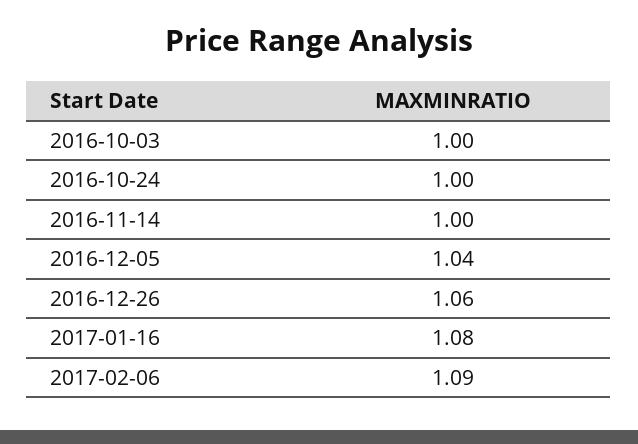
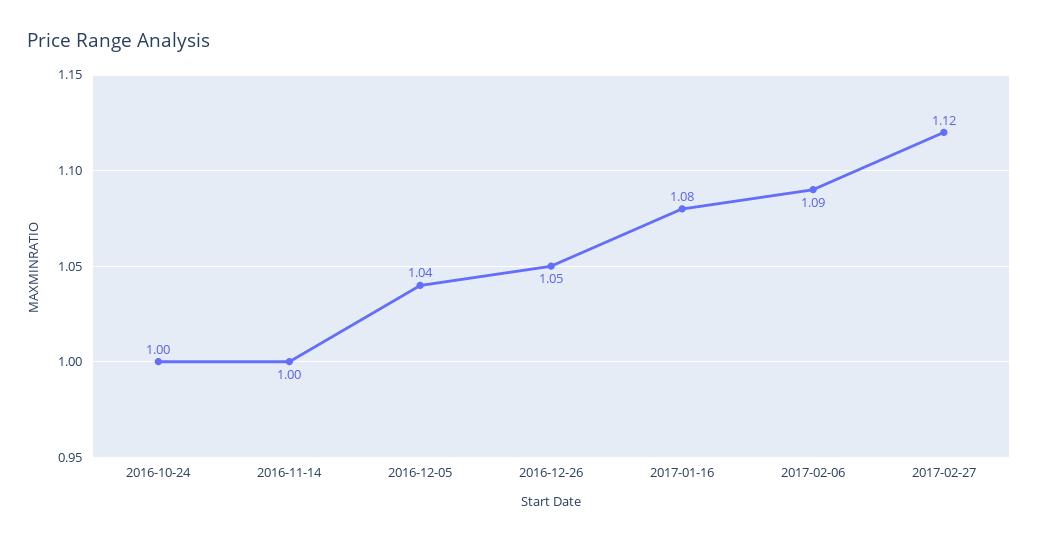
2016-10-03: 1 -> none
2016-12-26: 1.06 -> 1.05
2017-02-27: none -> 1.12

